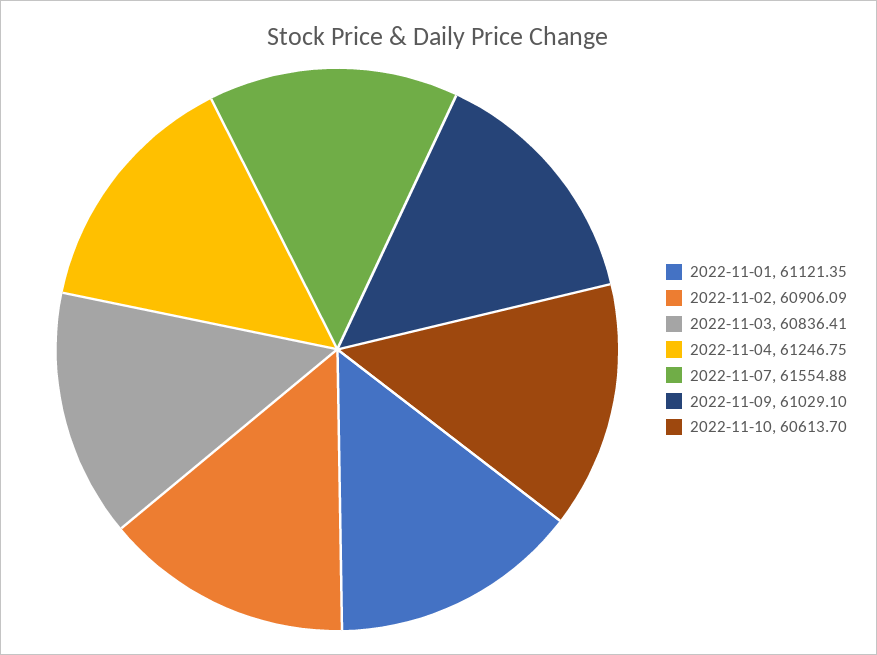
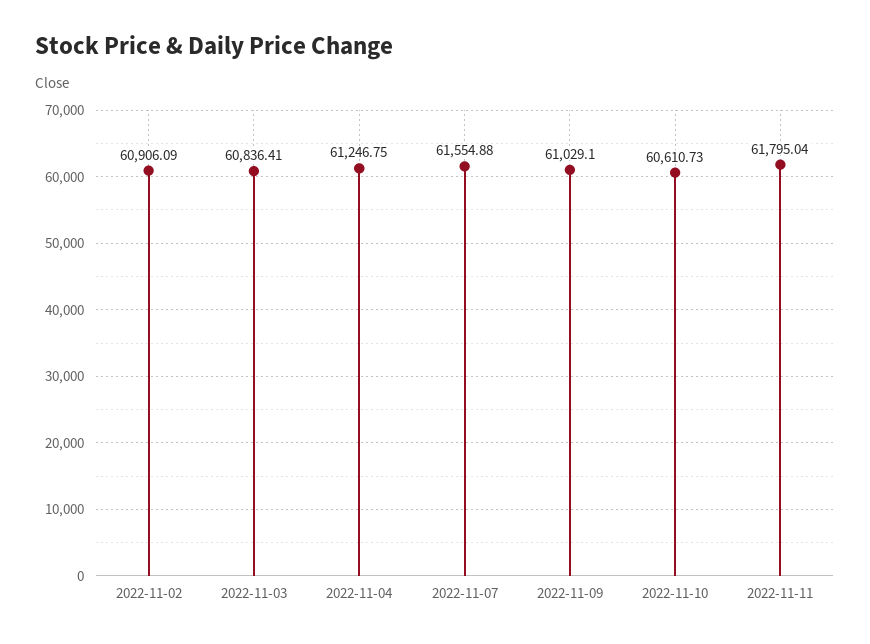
2022-11-01: 61121.35 -> none
2022-11-10: 60613.7 -> 60610.73
2022-11-11: none -> 61795.04

